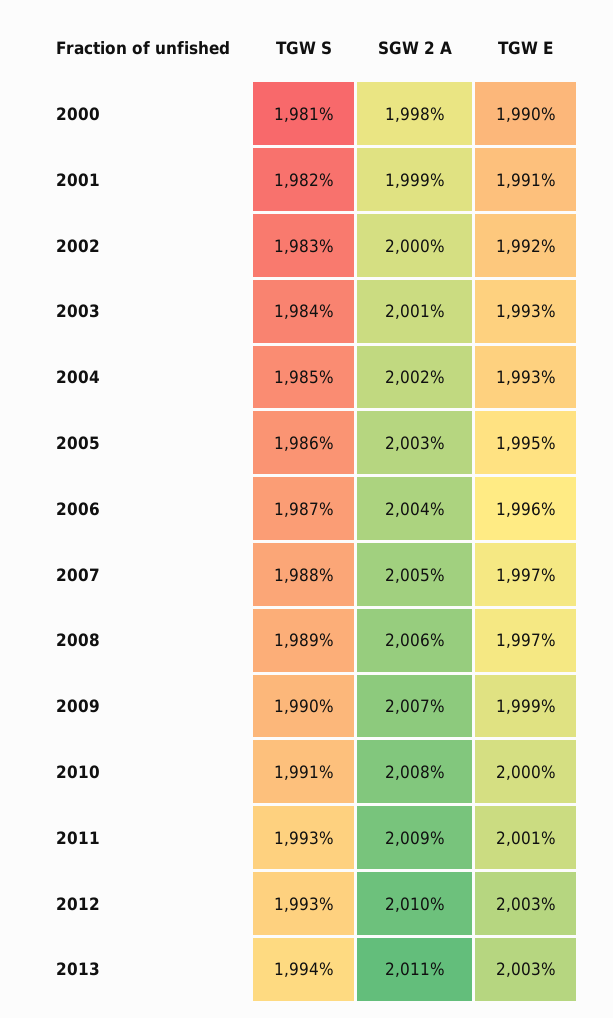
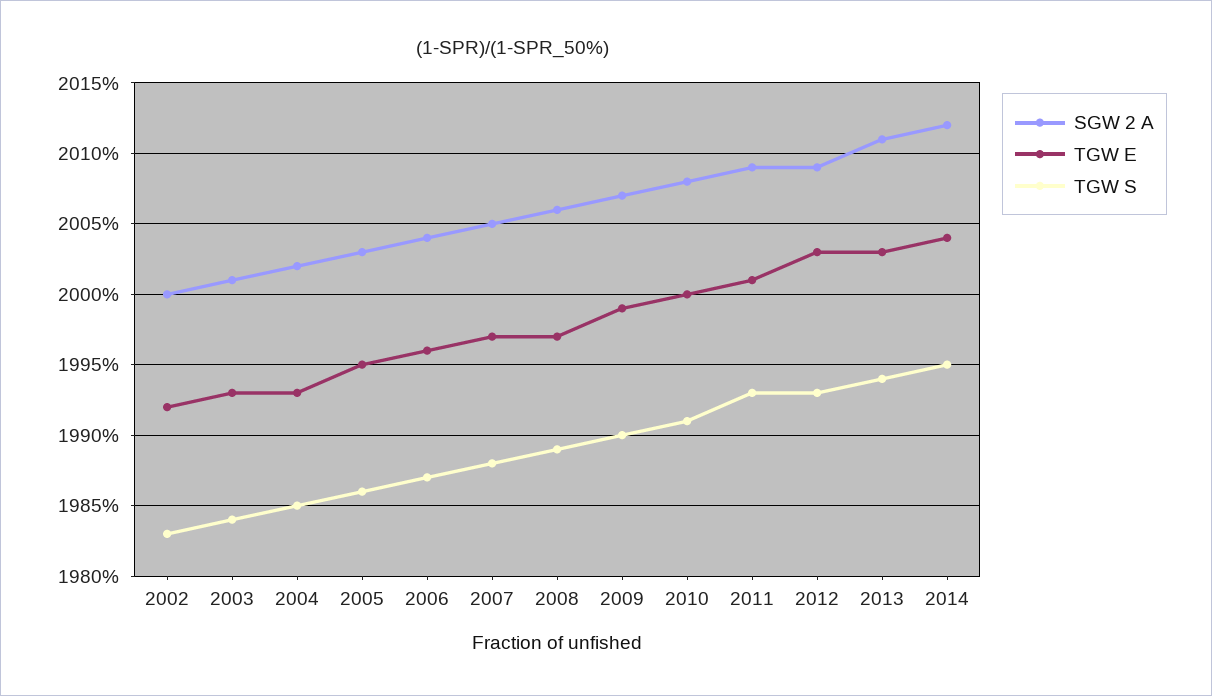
TGW S, 2000: 1981 -> none
SGW 2 A, 2000: 1998 -> none
TGW E, 2000: 1990 -> none
TGW S, 2001: 1982 -> none
SGW 2 A, 2001: 1999 -> none
TGW E, 2001: 1991 -> none
SGW 2 A, 2012: 2010 -> 2009
SGW 2 A, 2014: none -> 2012
TGW E, 2014: none -> 2004
TGW S, 2014: none -> 1995

